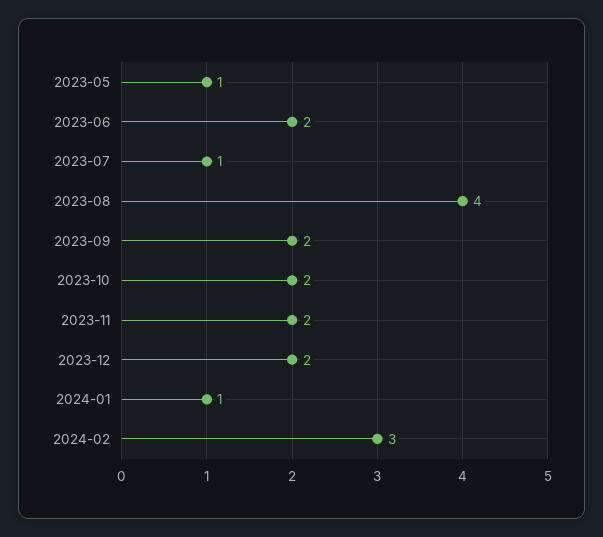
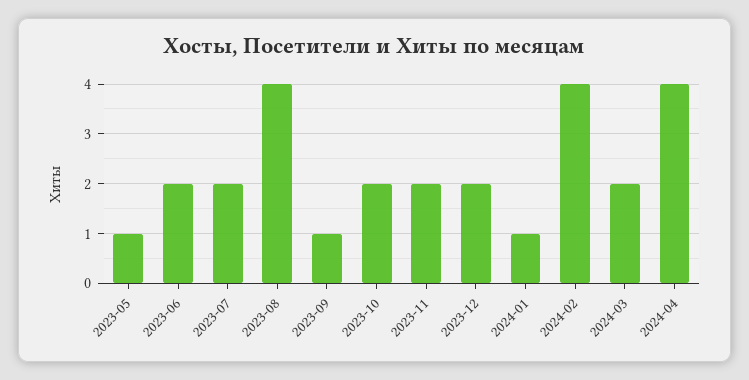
2023-07: 1 -> 2
2023-09: 2 -> 1
2024-02: 3 -> 4
2024-03: none -> 2
2024-04: none -> 4

